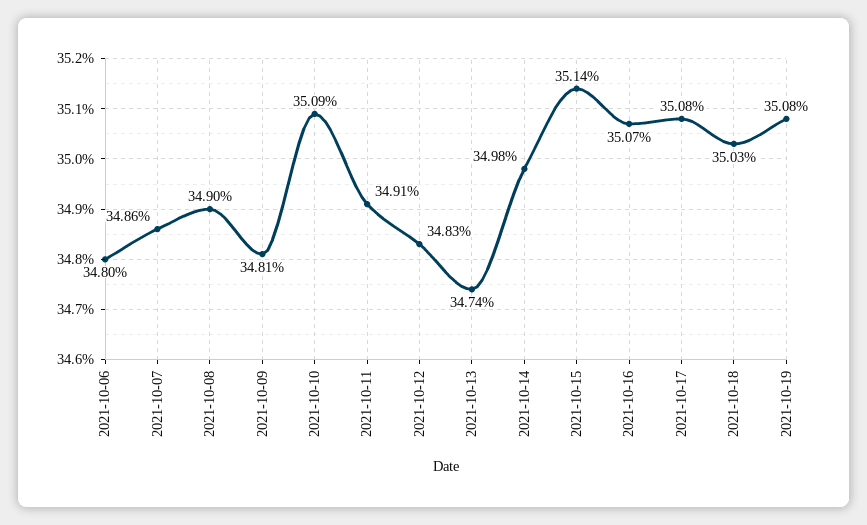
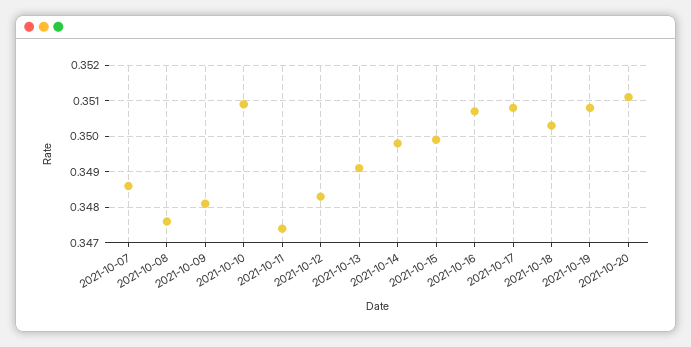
2021-10-06: 0.348 -> none
2021-10-08: 0.349 -> 0.3475
2021-10-11: 0.3491 -> 0.3475
2021-10-13: 0.3474 -> 0.349
2021-10-15: 0.3514 -> 0.35
2021-10-20: none -> 0.351

